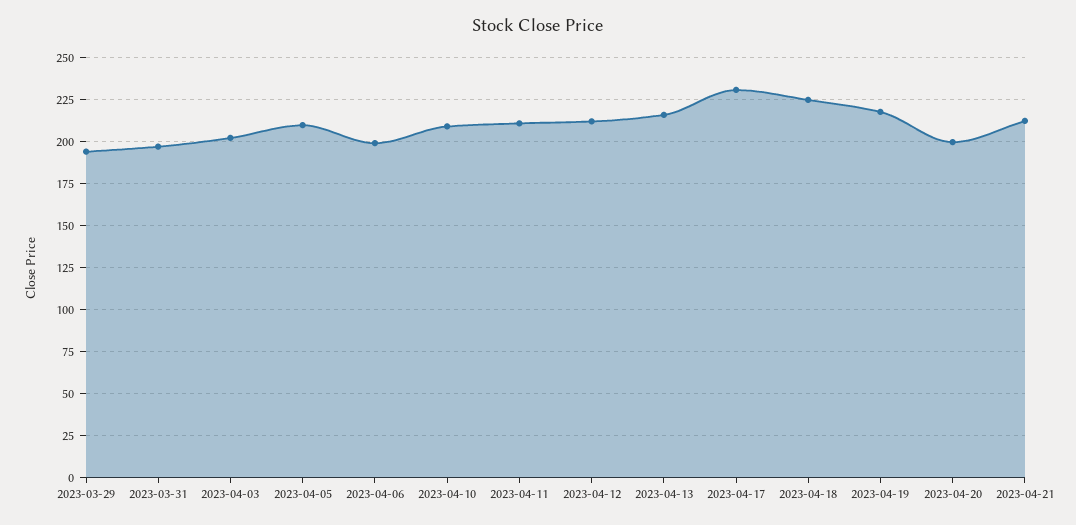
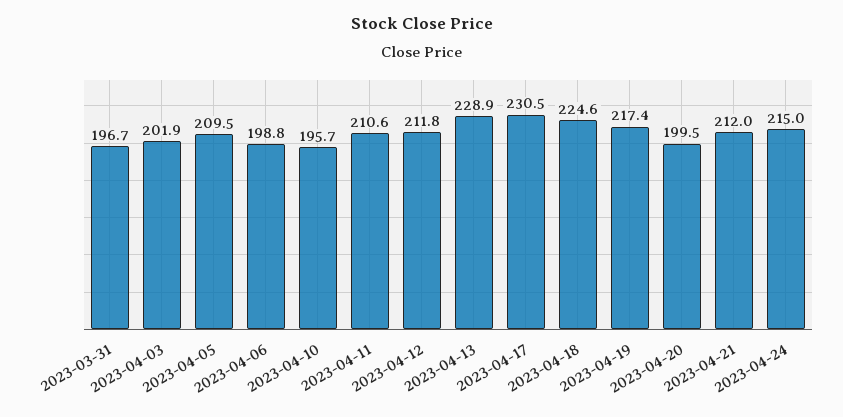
2023-03-29: 195 -> none
2023-04-10: 210 -> 195.7
2023-04-13: 215 -> 228.9
2023-04-24: none -> 215

